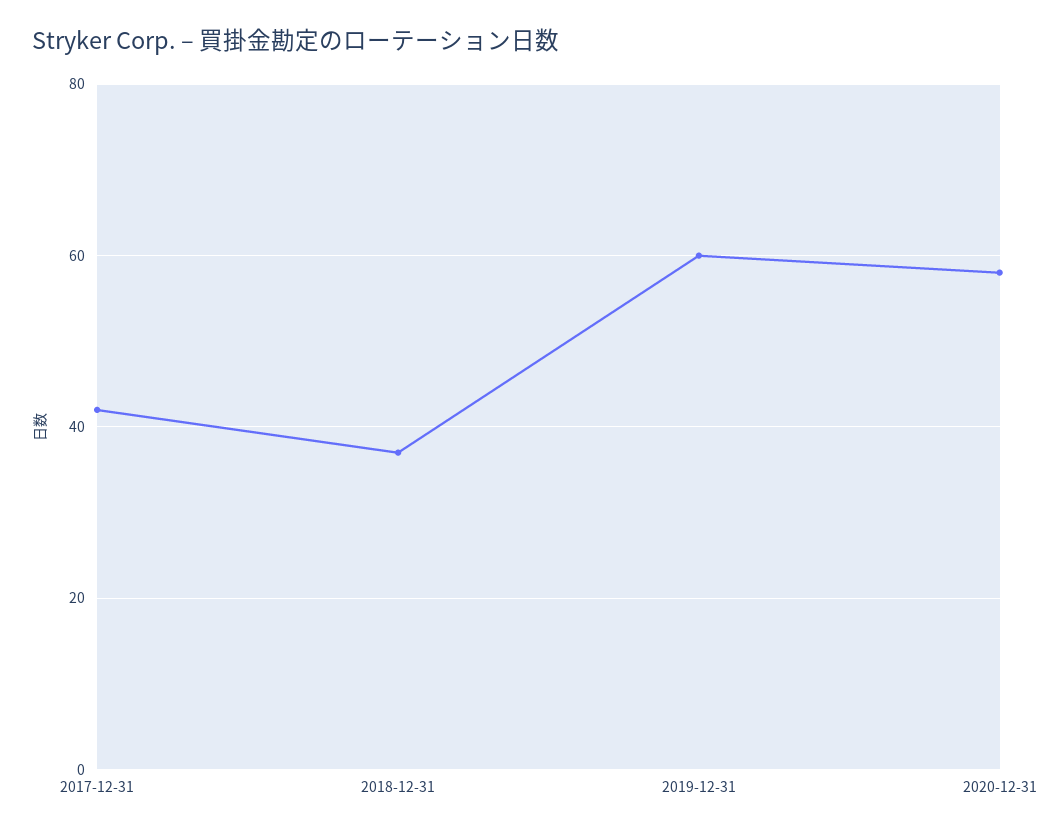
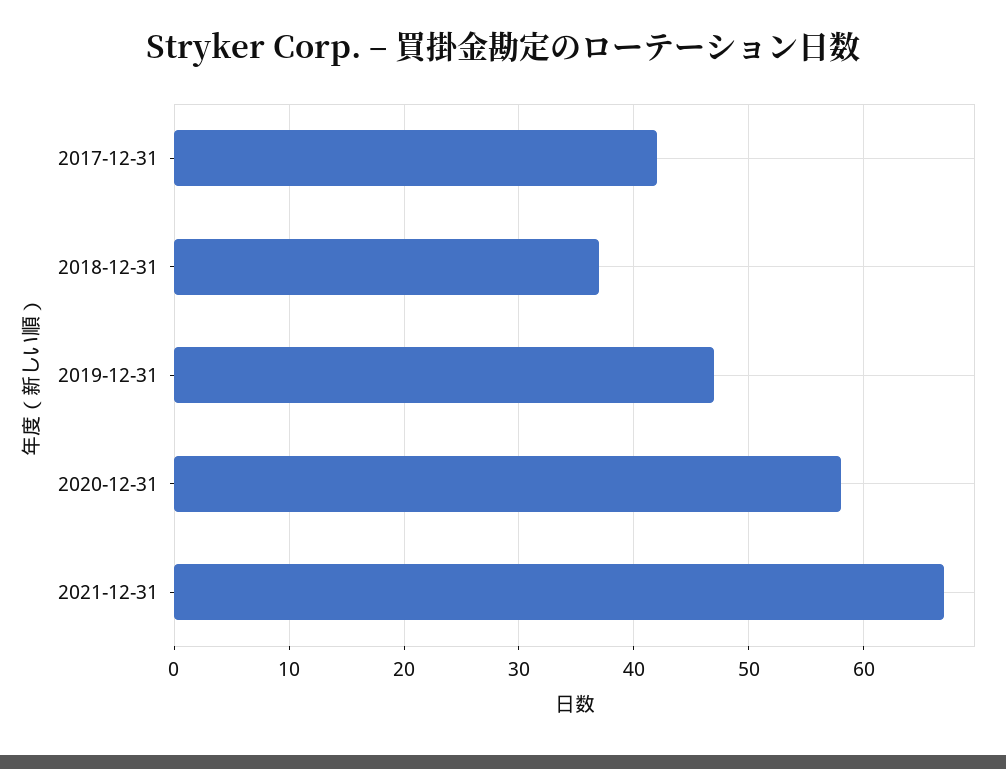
2019-12-31: 60 -> 47
2021-12-31: none -> 67

